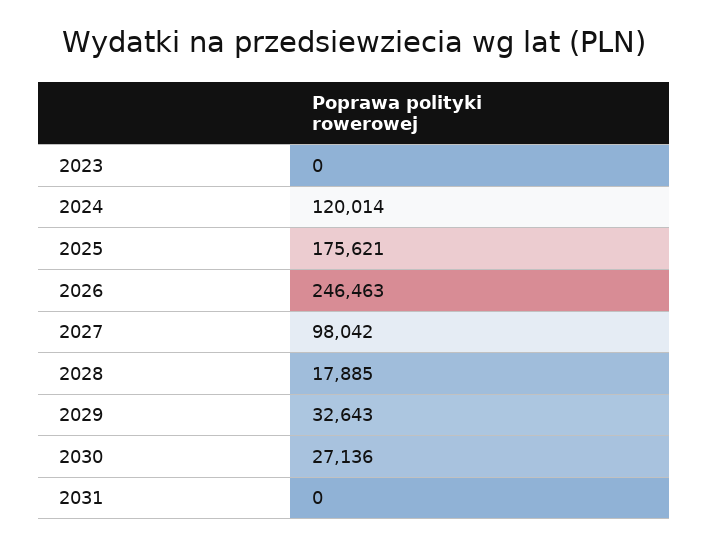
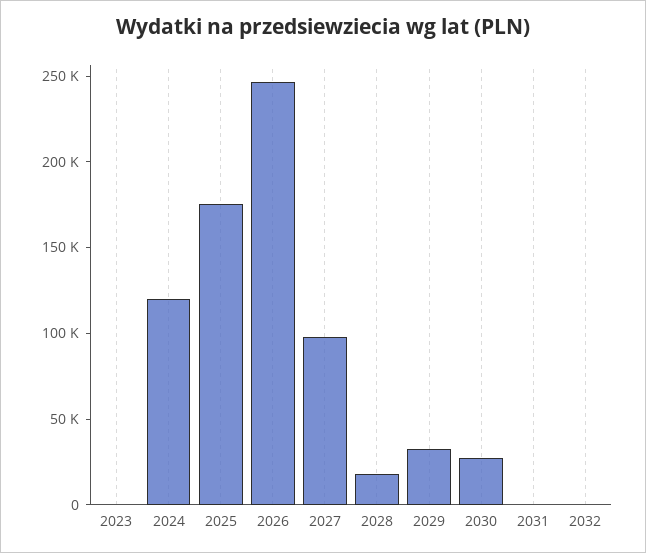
2032: none -> 0

